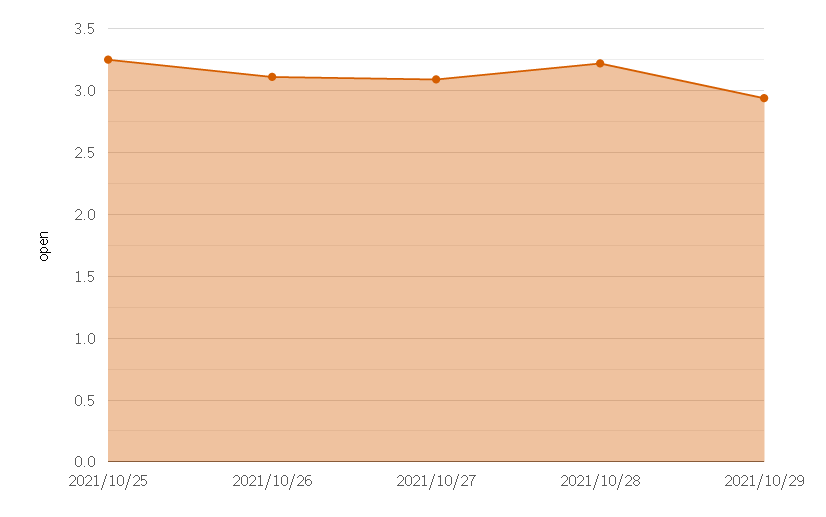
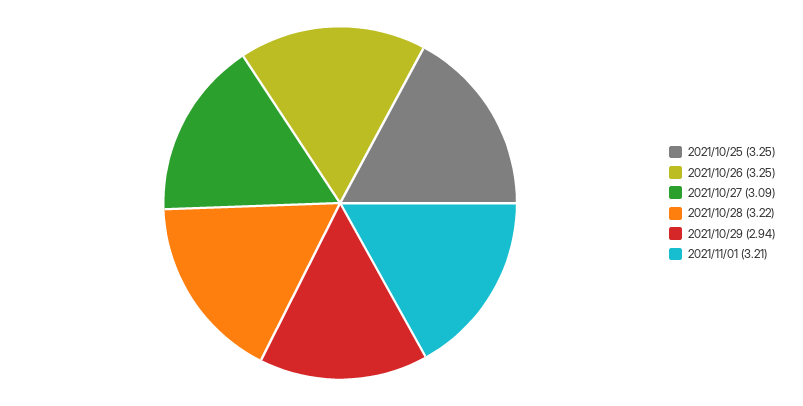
2021/10/26: 3.1 -> 3.25
2021/11/01: none -> 3.21

